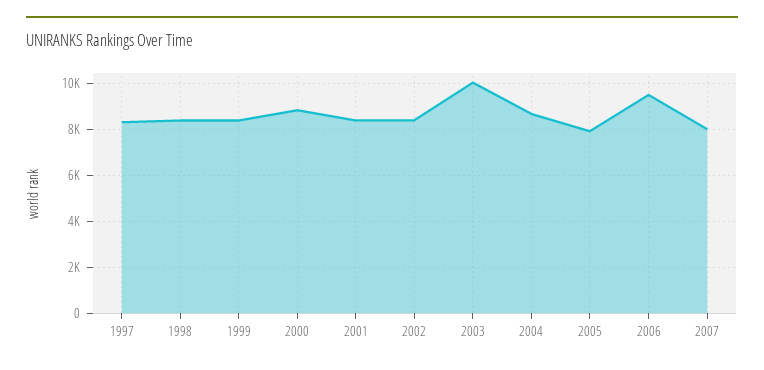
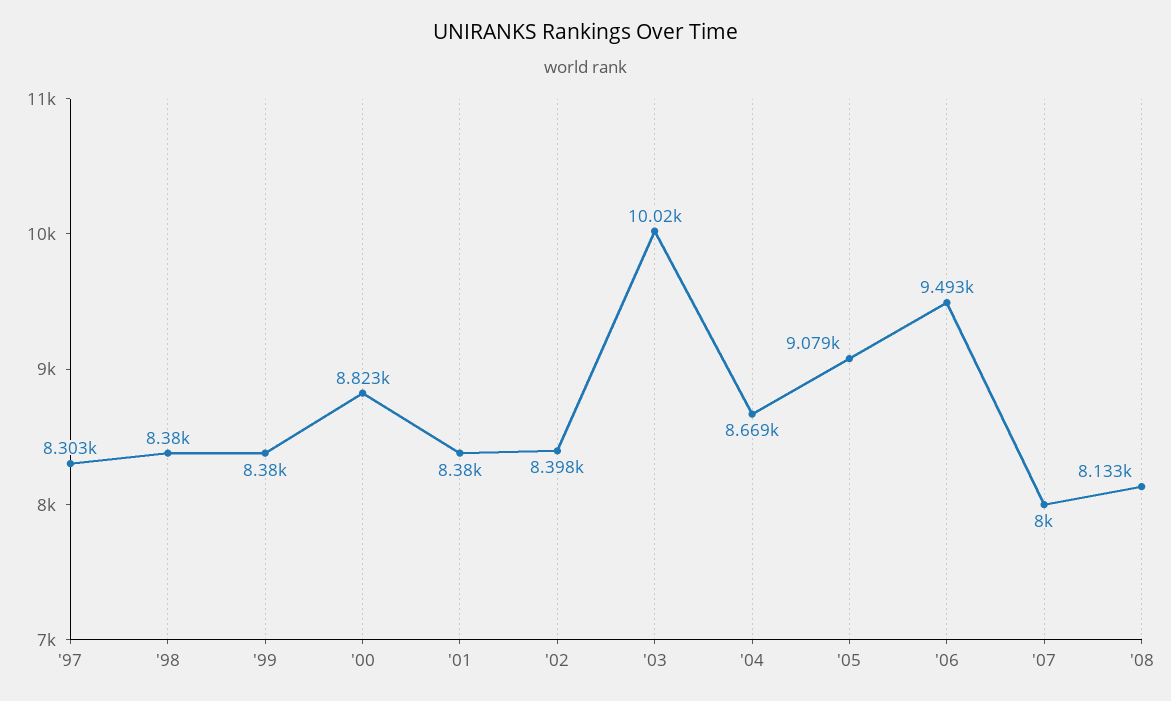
2005: 8000 -> 9079
'08: none -> 8133

